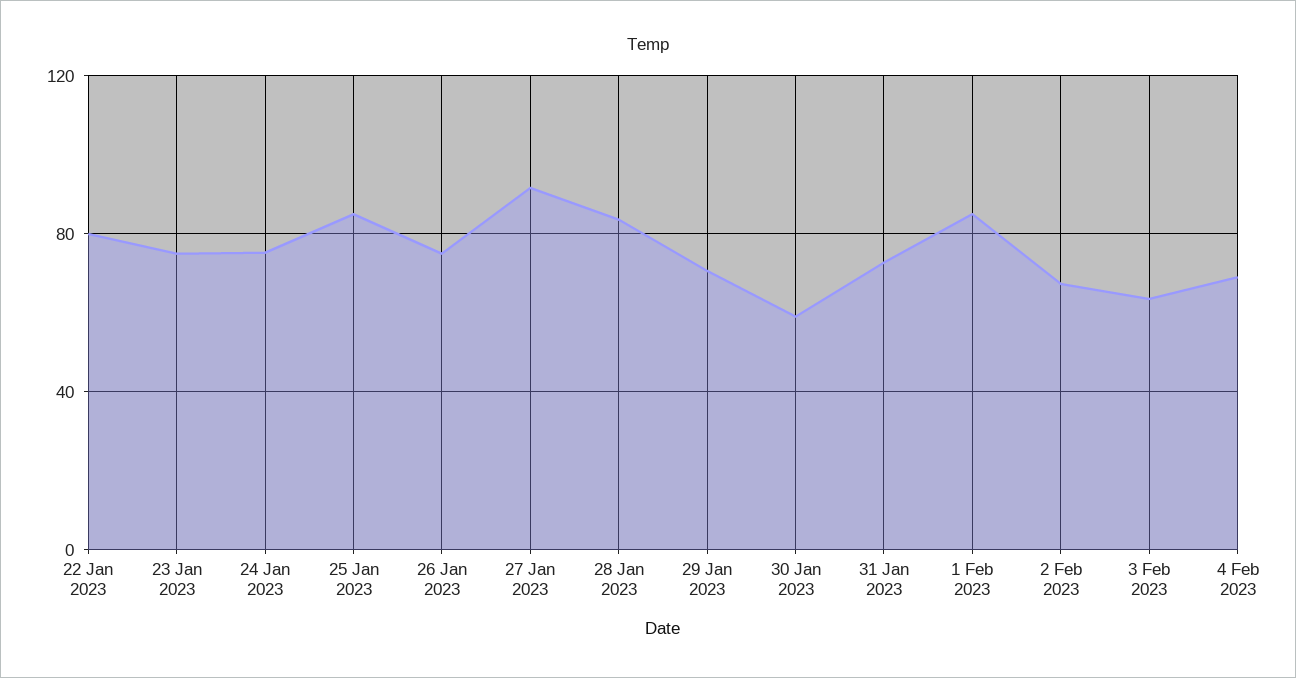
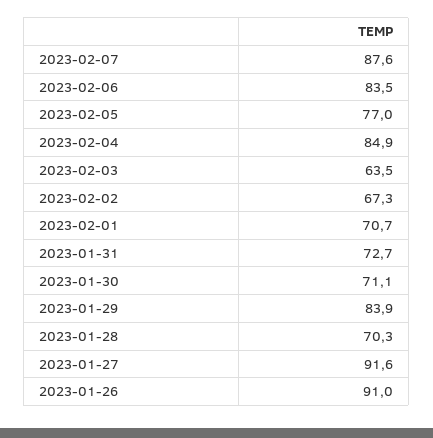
22 Jan 2023: 80 -> none
23 Jan 2023: 75 -> none
24 Jan 2023: 75 -> none
25 Jan 2023: 85 -> none
26 Jan 2023: 75 -> 91
28 Jan 2023: 85 -> 70.3
29 Jan 2023: 70 -> 83.9
30 Jan 2023: 60 -> 71.1
1 Feb 2023: 85 -> 70.7
4 Feb 2023: 70 -> 84.9
2023-02-07: none -> 87.6
2023-02-06: none -> 83.5
2023-02-05: none -> 77

